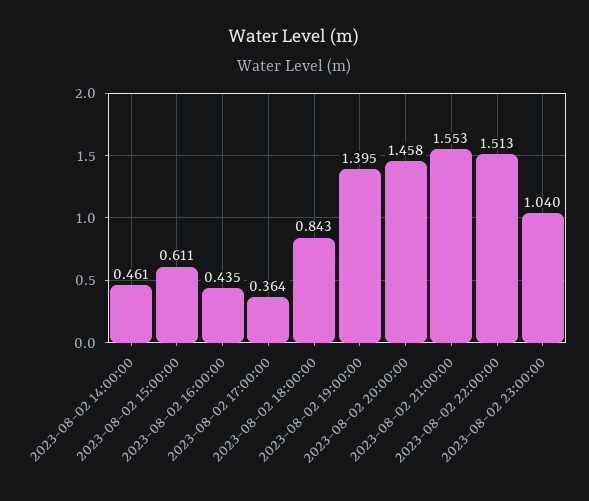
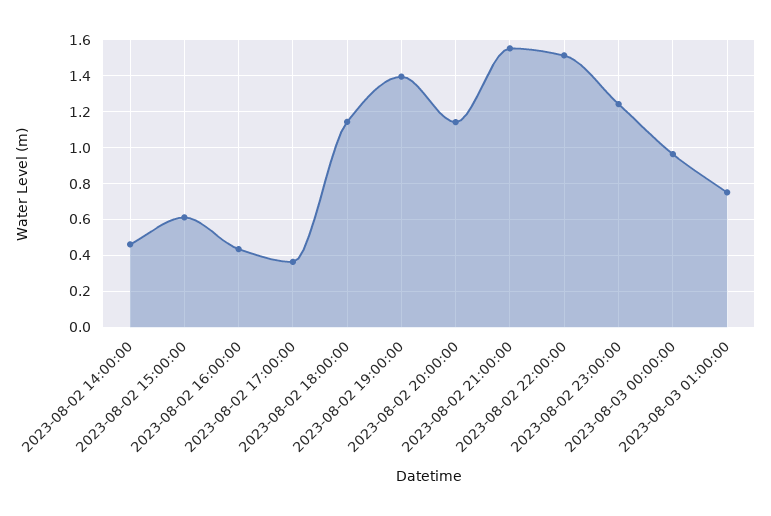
2023-08-02 18:00:00: 0.843 -> 1.15
2023-08-02 20:00:00: 1.458 -> 1.15
2023-08-02 23:00:00: 1.04 -> 1.25
2023-08-03 00:00:00: none -> 0.95
2023-08-03 01:00:00: none -> 0.75

